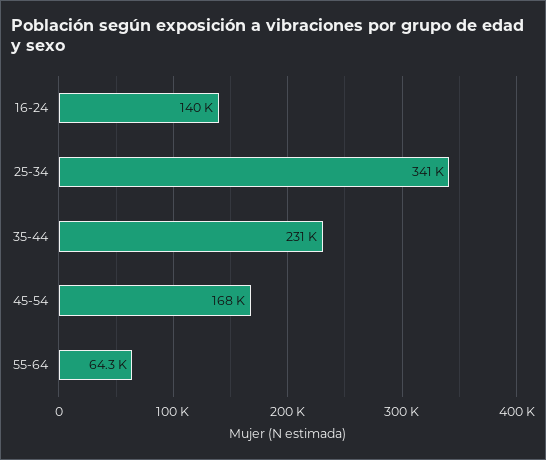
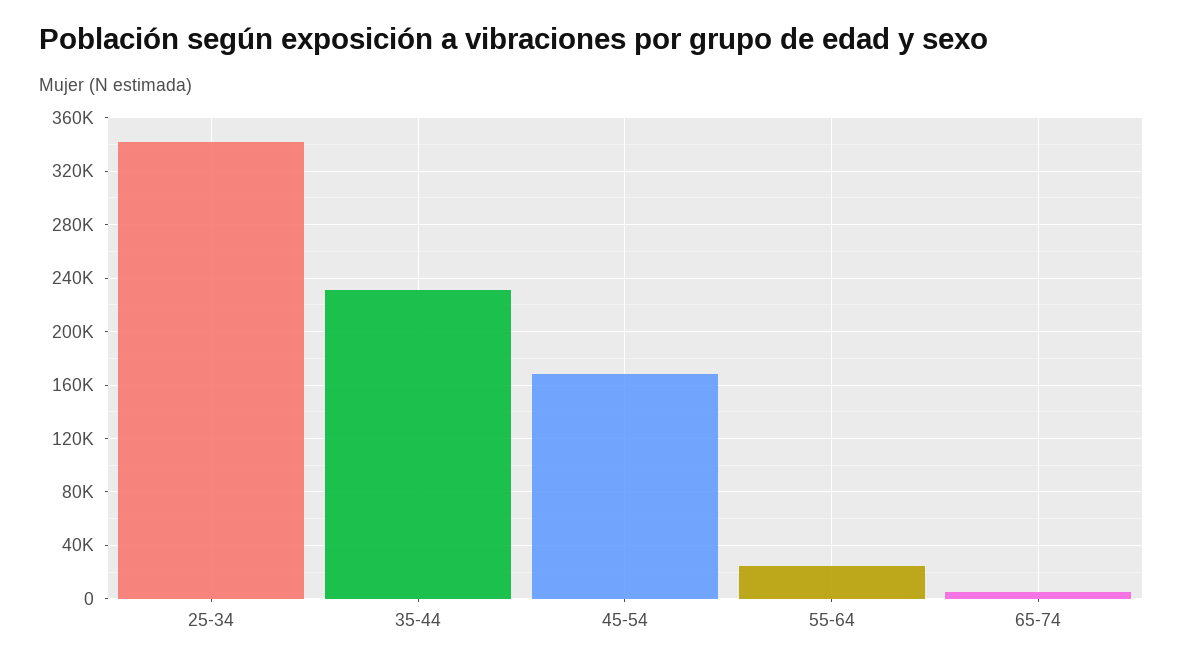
16-24: 140000 -> none
55-64: 64300 -> 25000
65-74: none -> 5000

